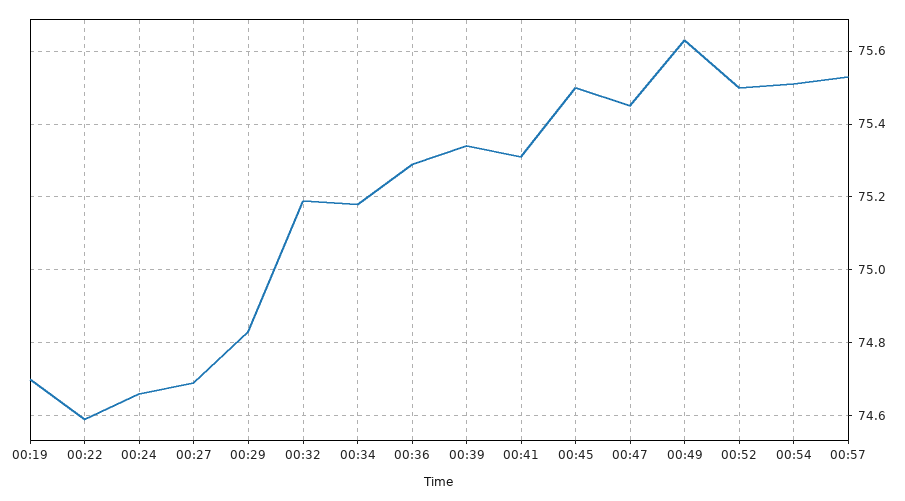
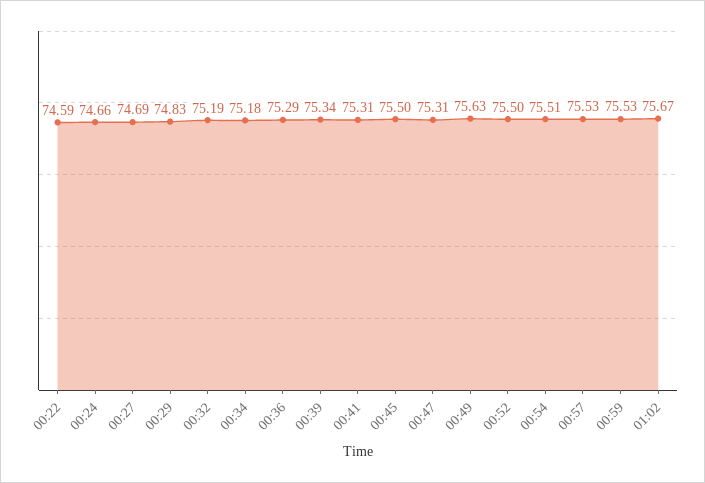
00:19: 74.7 -> none
00:47: 75.45 -> 75.31
00:59: none -> 75.53
01:02: none -> 75.67

